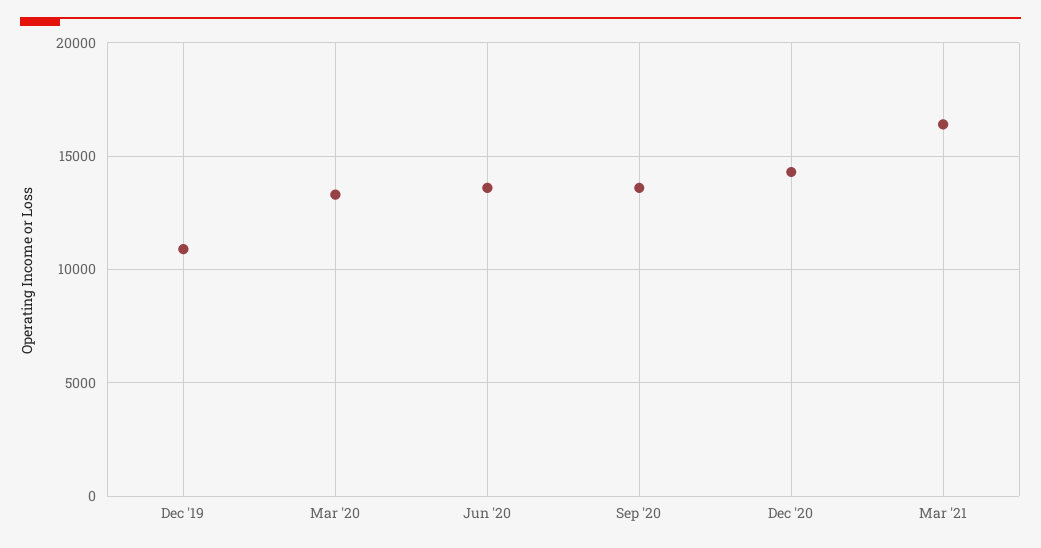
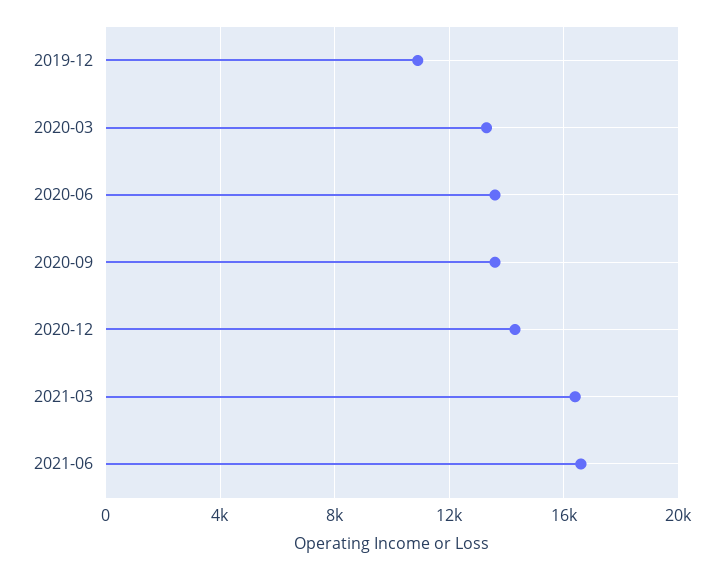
2021-06: none -> 16500

